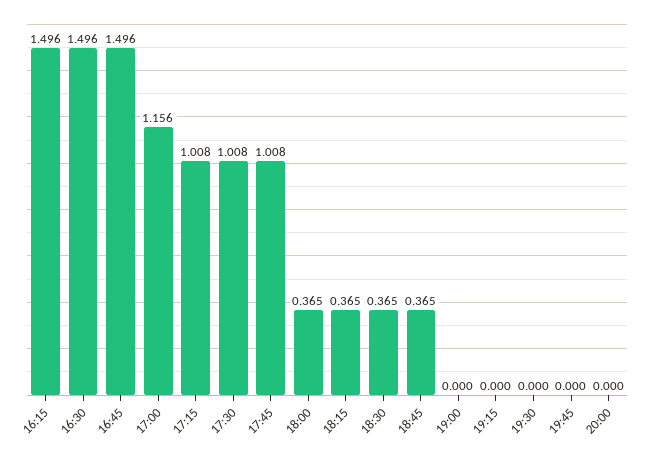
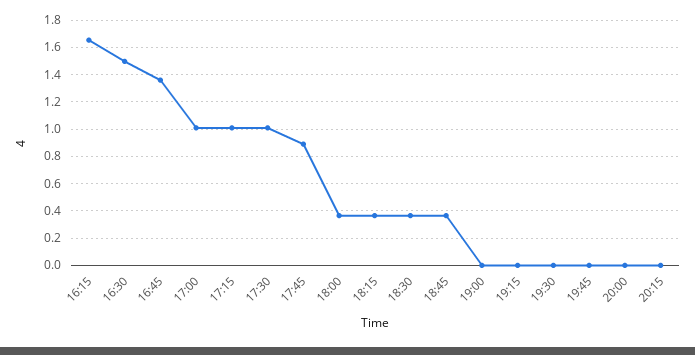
16:15: 1.496 -> 1.65
16:45: 1.496 -> 1.35
17:00: 1.156 -> 1
17:45: 1.008 -> 0.9
20:15: none -> 0

